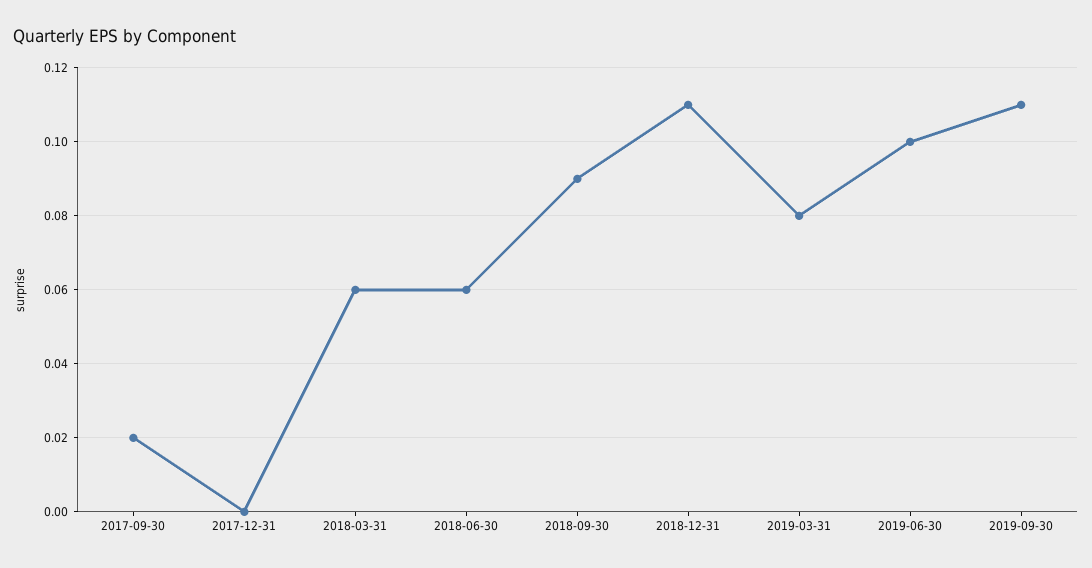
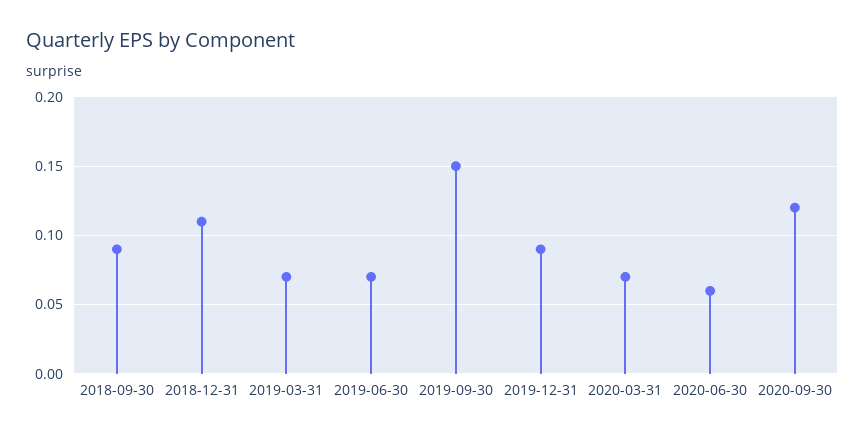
2017-09-30: 0.02 -> none
2017-12-31: 0 -> none
2018-03-31: 0.06 -> none
2018-06-30: 0.06 -> none
2019-03-31: 0.08 -> 0.07
2019-06-30: 0.1 -> 0.07
2019-09-30: 0.11 -> 0.15
2019-12-31: none -> 0.09
2020-03-31: none -> 0.07
2020-06-30: none -> 0.06
2020-09-30: none -> 0.12

